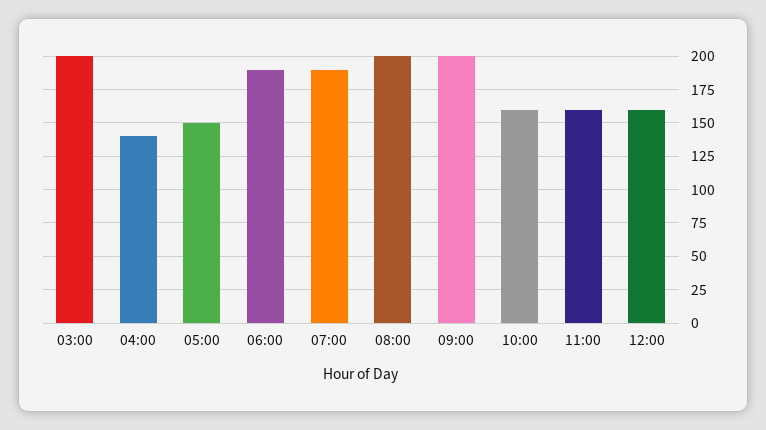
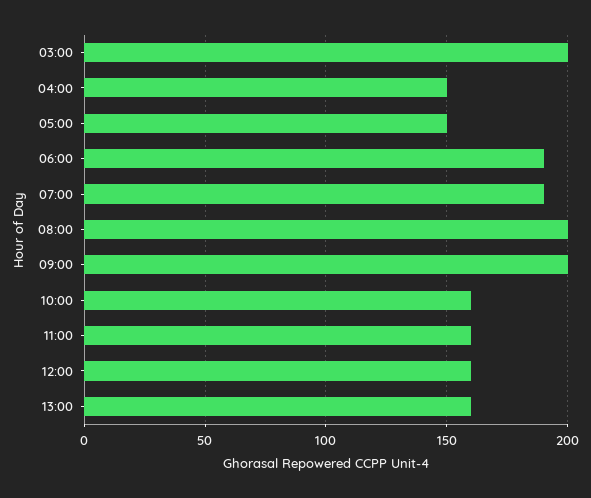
04:00: 140 -> 150
13:00: none -> 160

